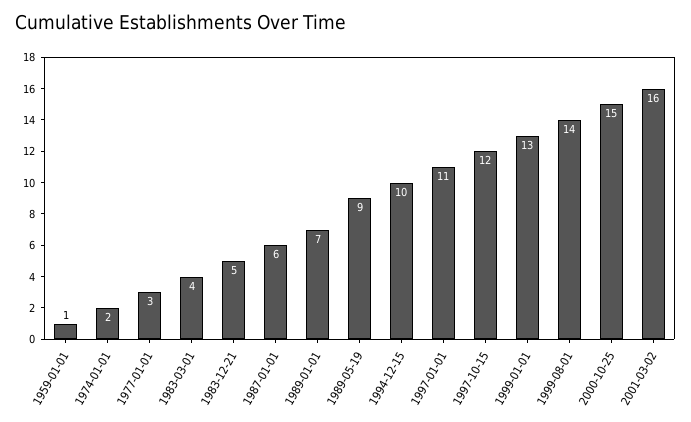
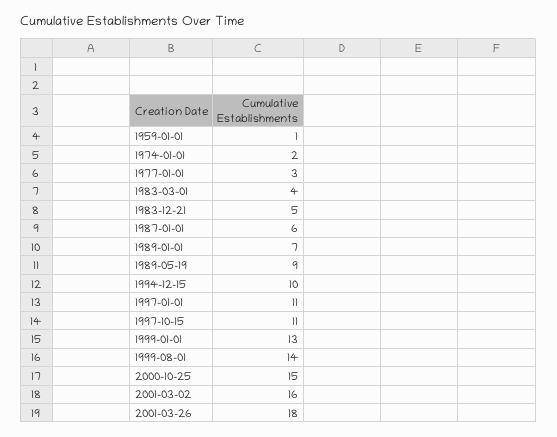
1997-10-15: 12 -> 11
2001-03-26: none -> 18

